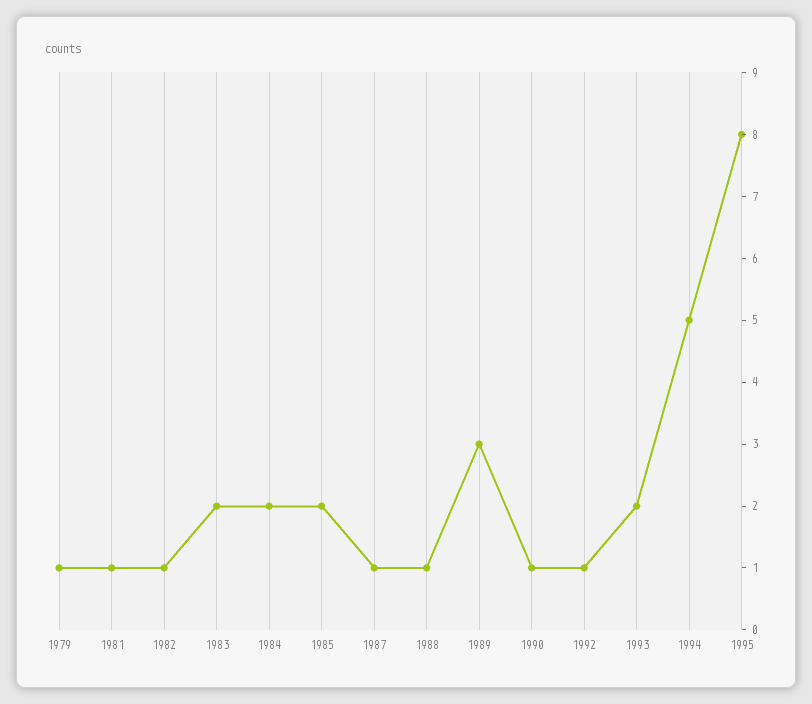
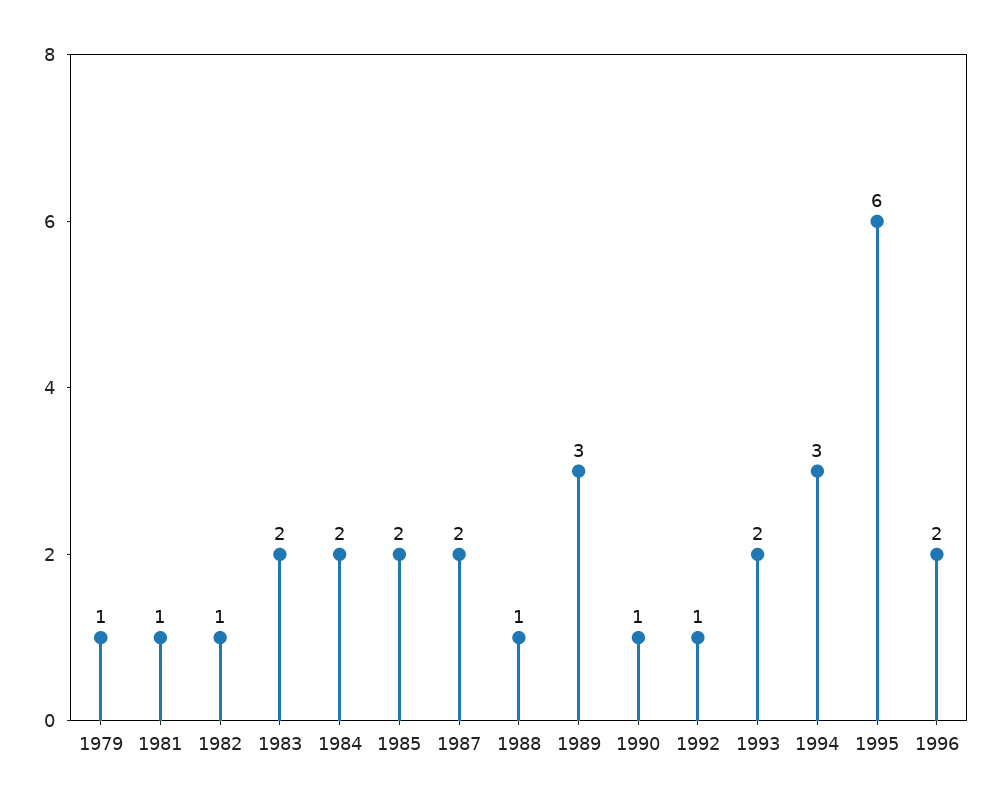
1987: 1 -> 2
1994: 5 -> 3
1995: 8 -> 6
1996: none -> 2

